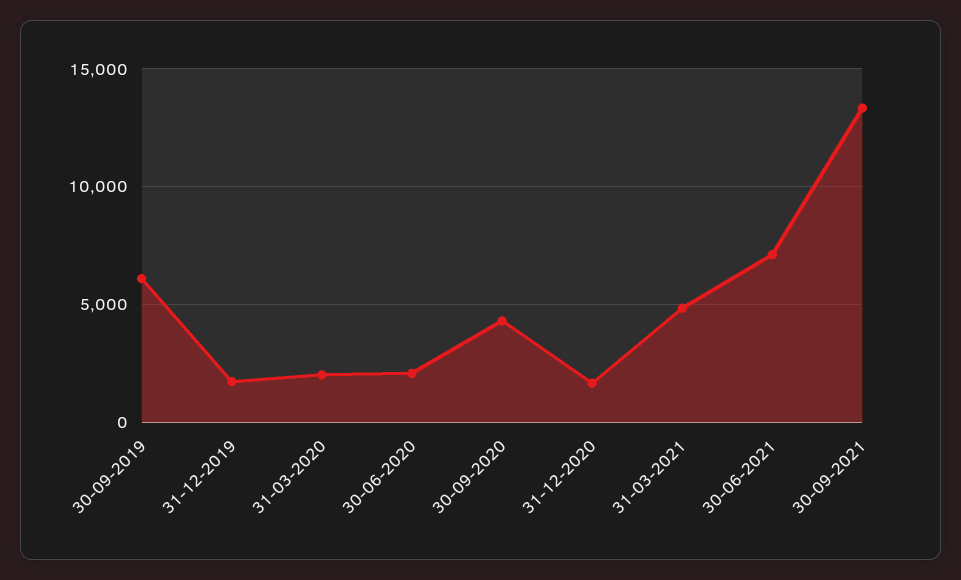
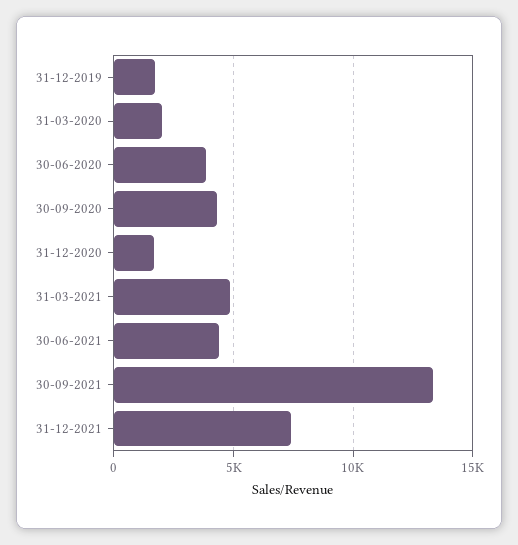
30-09-2019: 6000 -> none
30-06-2020: 2000 -> 4000
30-06-2021: 7000 -> 4500
31-12-2021: none -> 7500

